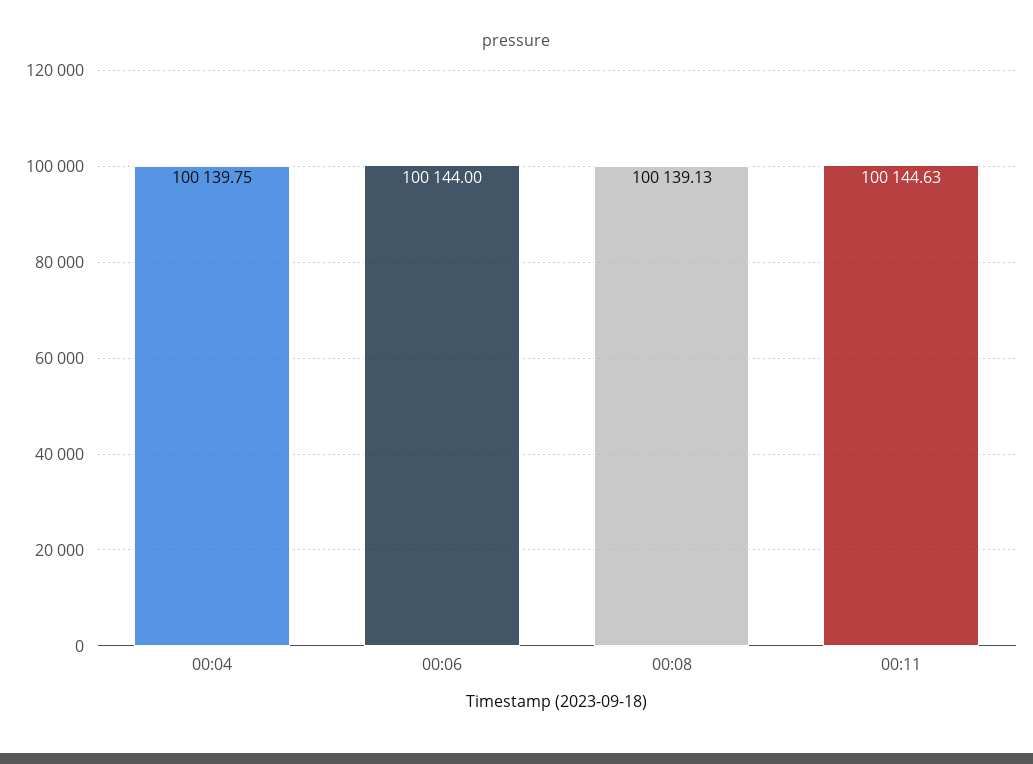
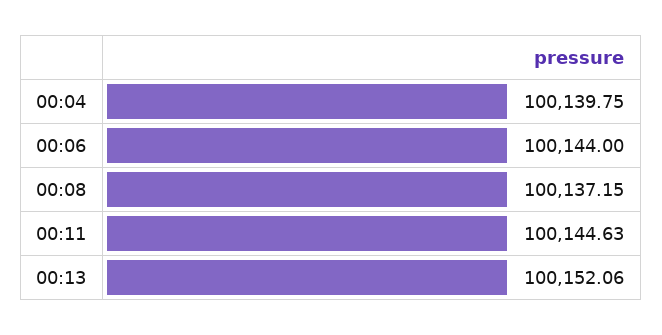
00:08: 100139.13 -> 100137.15
00:13: none -> 100152.06

